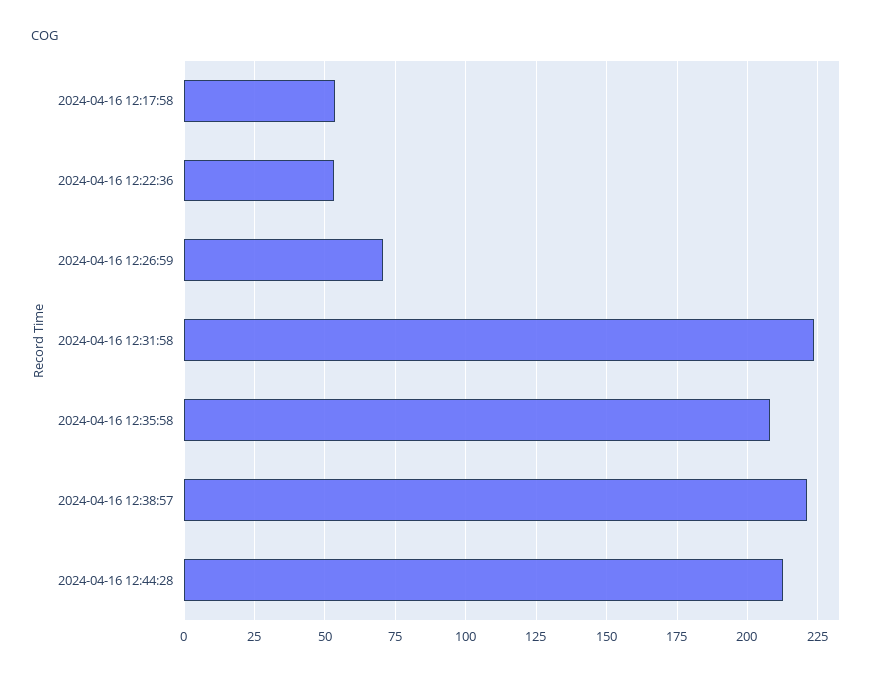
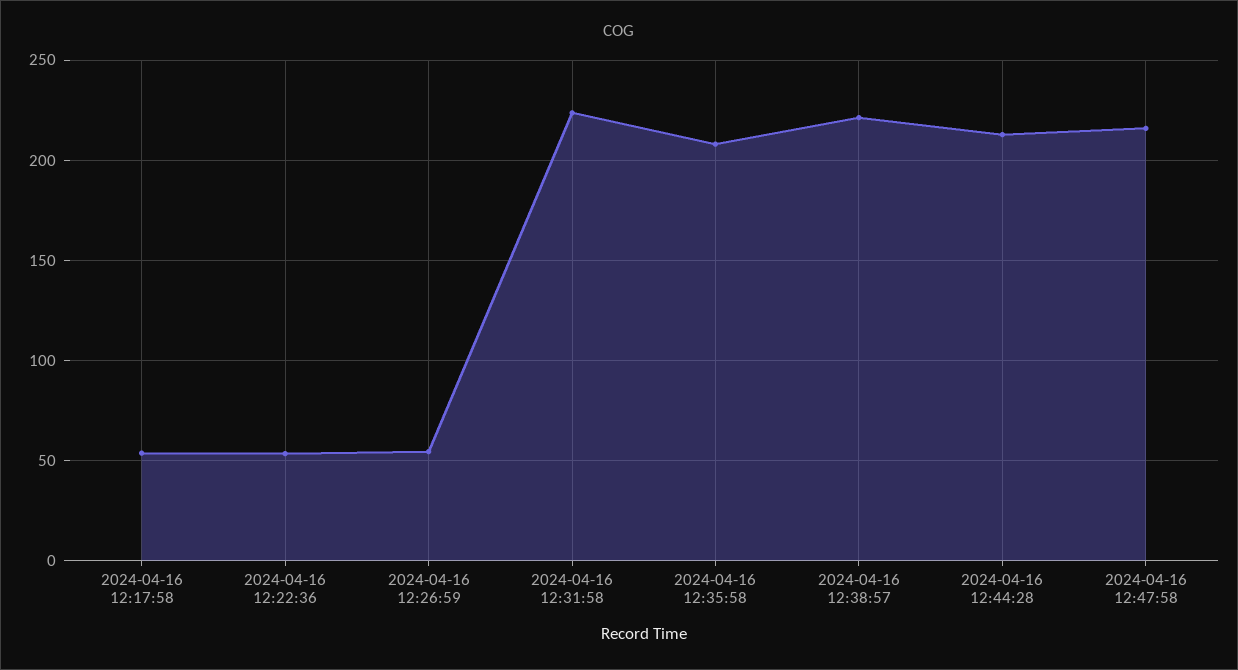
2024-04-16 12:26:59: 70 -> 55
2024-04-16 12:47:58: none -> 215

